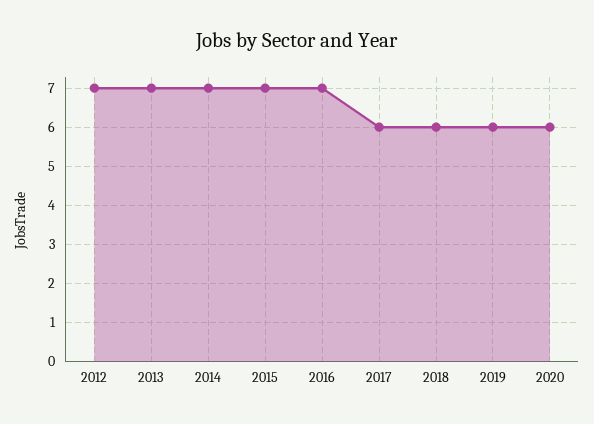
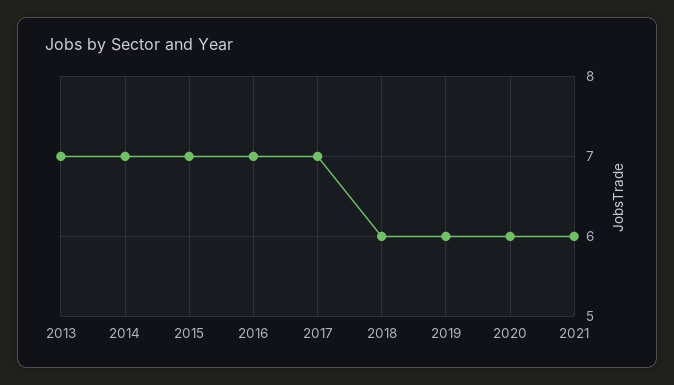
2012: 7 -> none
2017: 6 -> 7
2021: none -> 6

